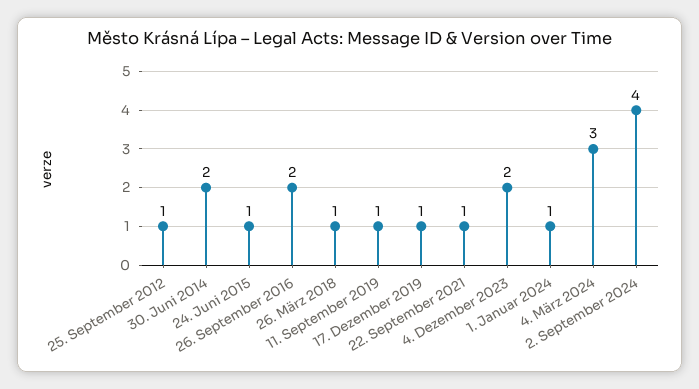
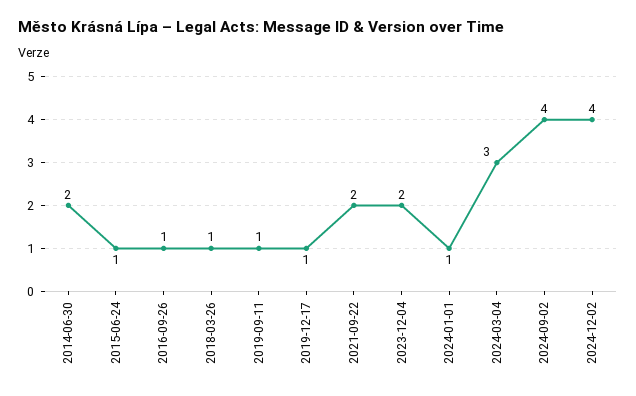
25. September 2012: 1 -> none
26. September 2016: 2 -> 1
22. September 2021: 1 -> 2
2024-12-02: none -> 4

